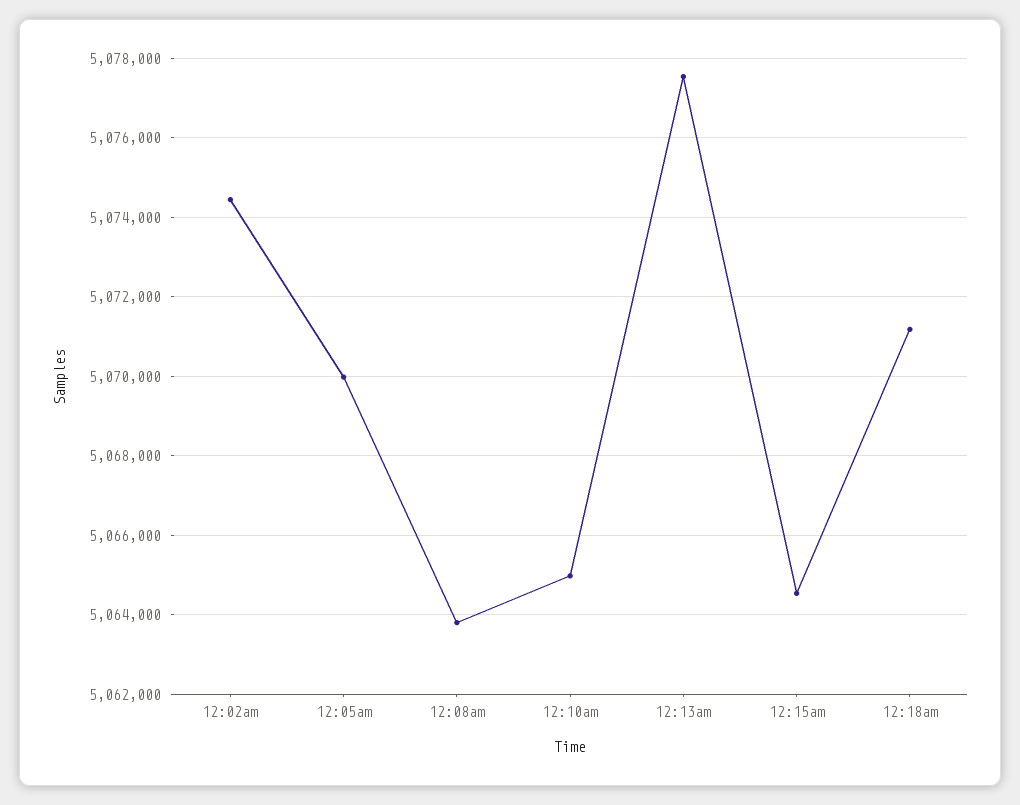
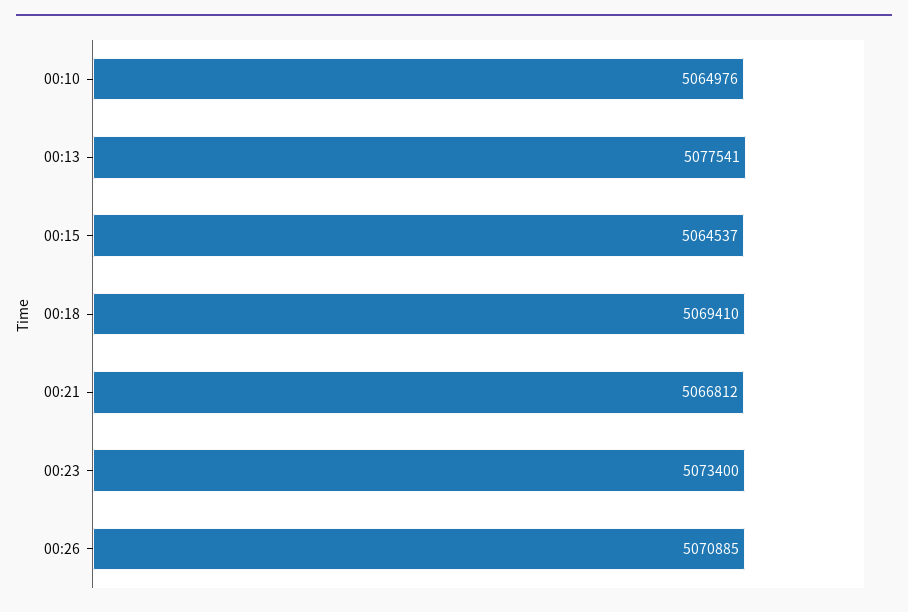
12:02am: 5074400 -> none
12:05am: 5070000 -> none
12:08am: 5063800 -> none
12:18am: 5071200 -> 5069410
00:21: none -> 5066812
00:23: none -> 5073400
00:26: none -> 5070885

